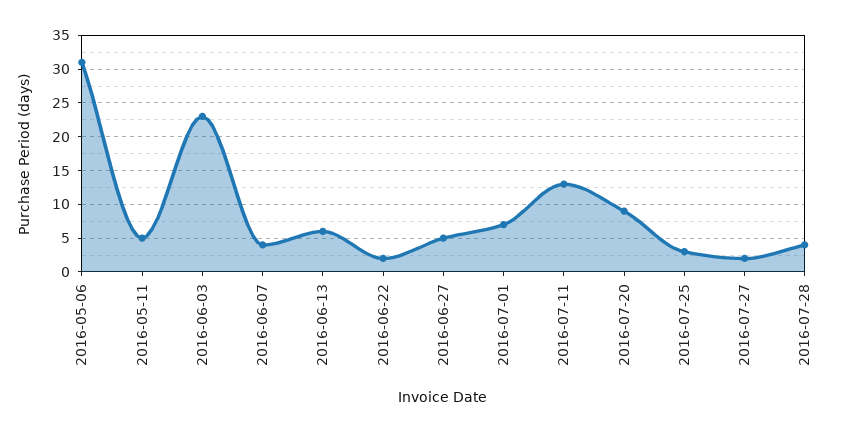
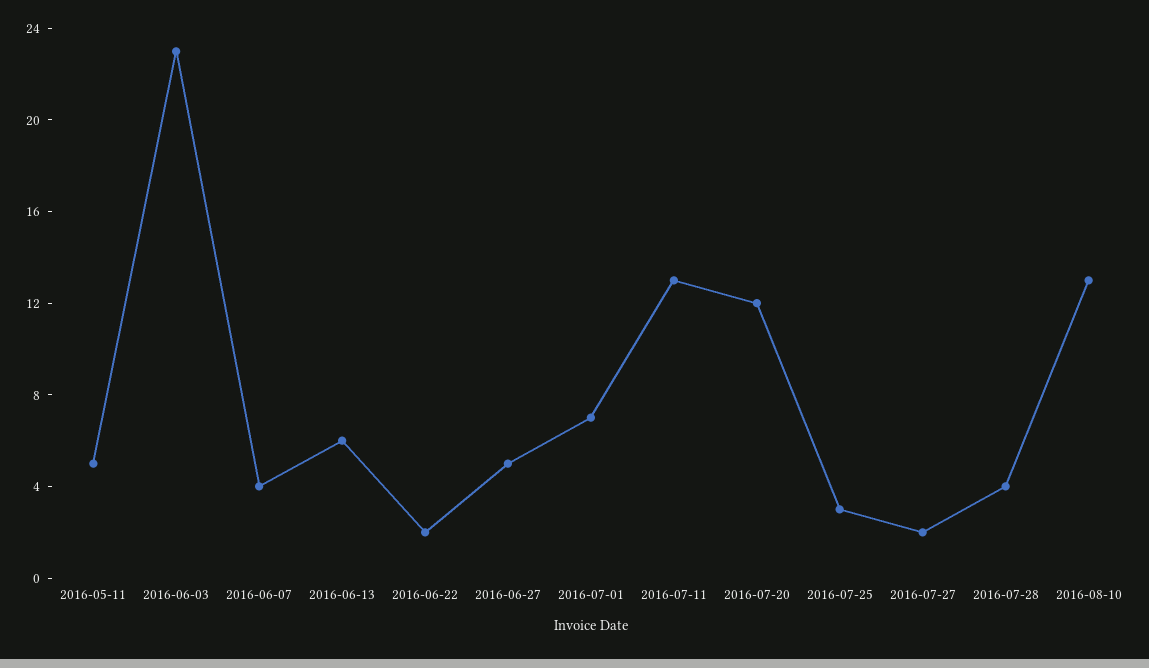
2016-05-06: 31 -> none
2016-07-20: 9 -> 12
2016-08-10: none -> 13

